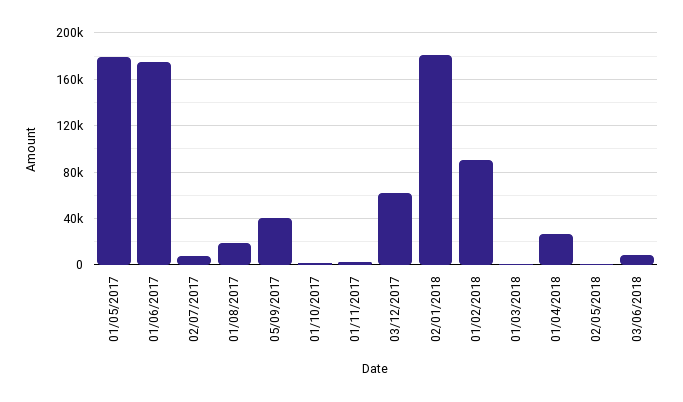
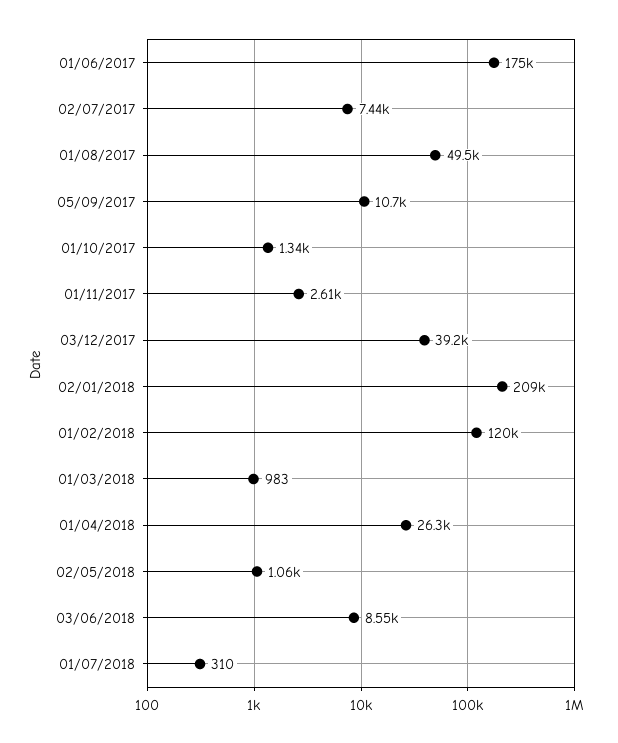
01/05/2017: 180000 -> none
01/08/2017: 20000 -> 49500
05/09/2017: 40000 -> 10700
03/12/2017: 60000 -> 39200
02/01/2018: 180000 -> 209000
01/02/2018: 90000 -> 120000
01/07/2018: none -> 310

